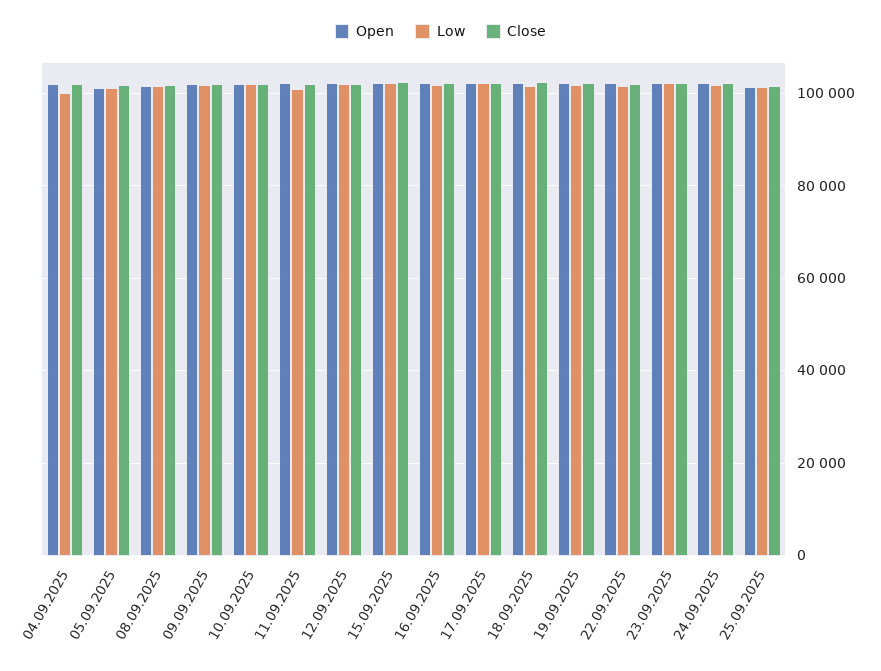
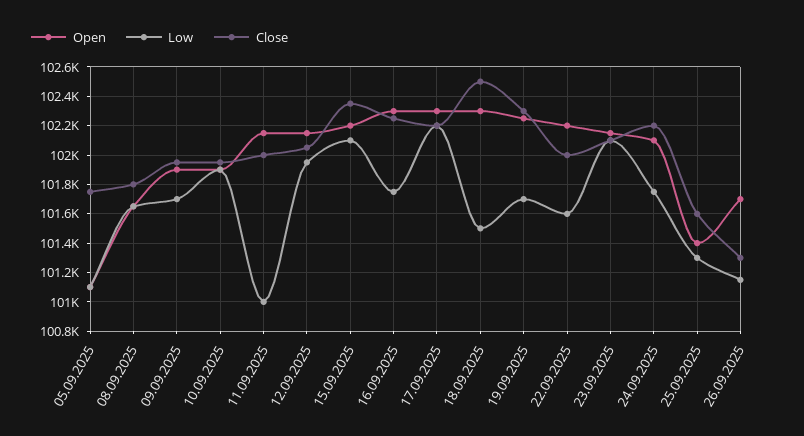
Open, 04.09.2025: 102000 -> none
Low, 04.09.2025: 100000 -> none
Close, 04.09.2025: 102000 -> none
Open, 26.09.2025: none -> 101700
Low, 26.09.2025: none -> 101150
Close, 26.09.2025: none -> 101300

